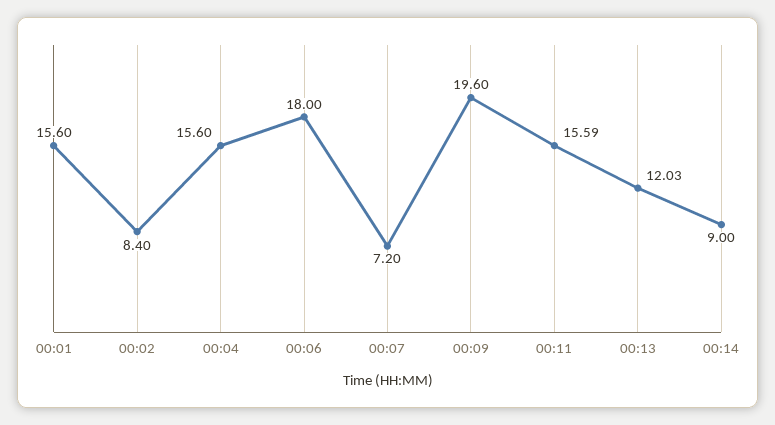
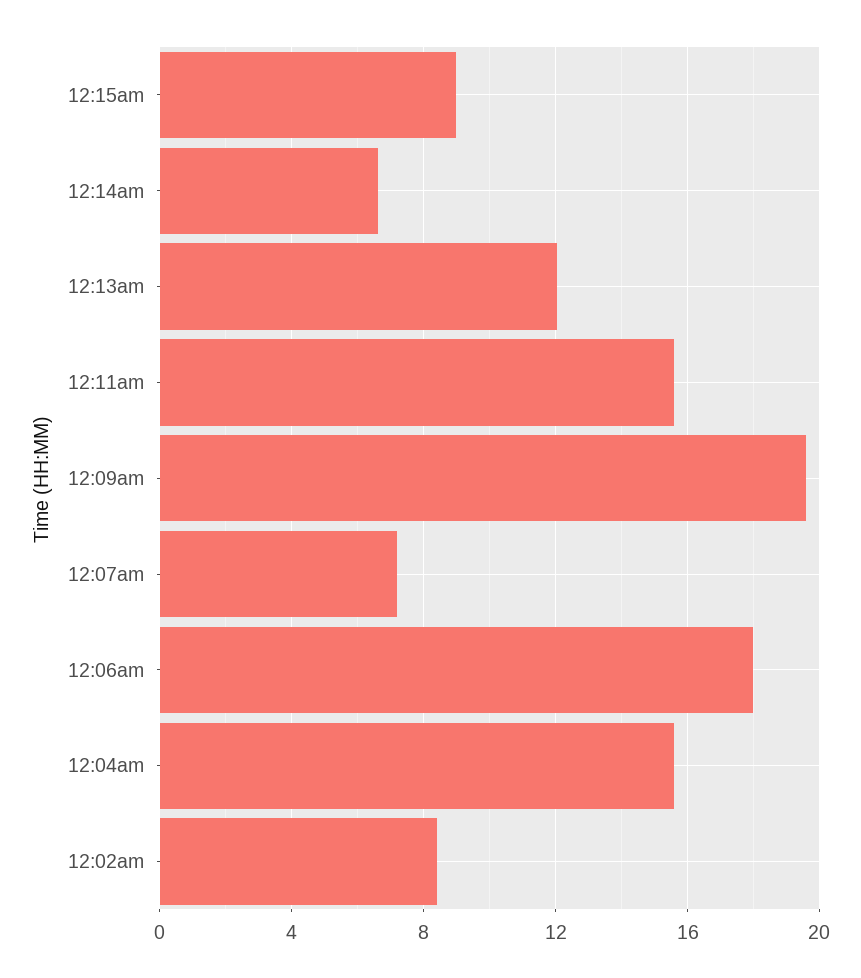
00:01: 15.6 -> none
00:14: 9 -> 6.5
12:15am: none -> 9

